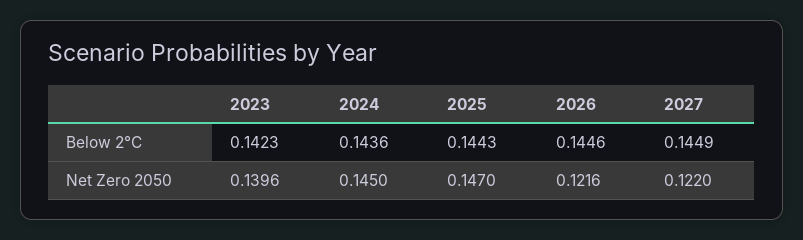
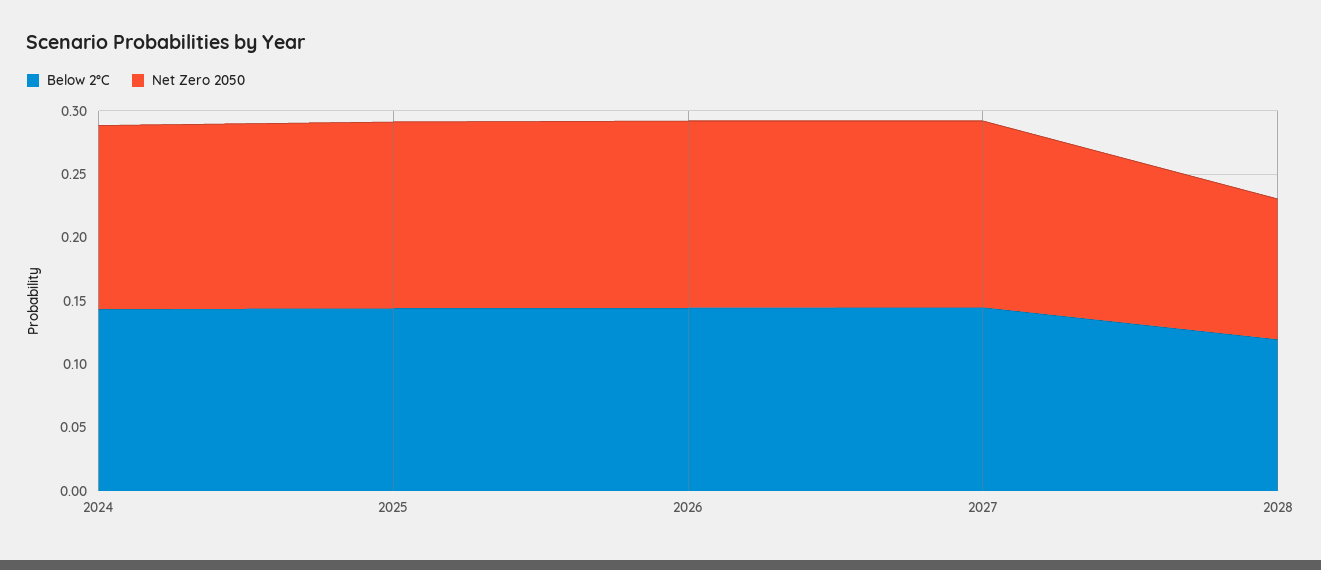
Below 2°C, 2023: 0.1423 -> none
Net Zero 2050, 2023: 0.1396 -> none
Net Zero 2050, 2026: 0.1216 -> 0.15
Net Zero 2050, 2027: 0.122 -> 0.15
Below 2°C, 2028: none -> 0.12
Net Zero 2050, 2028: none -> 0.11

